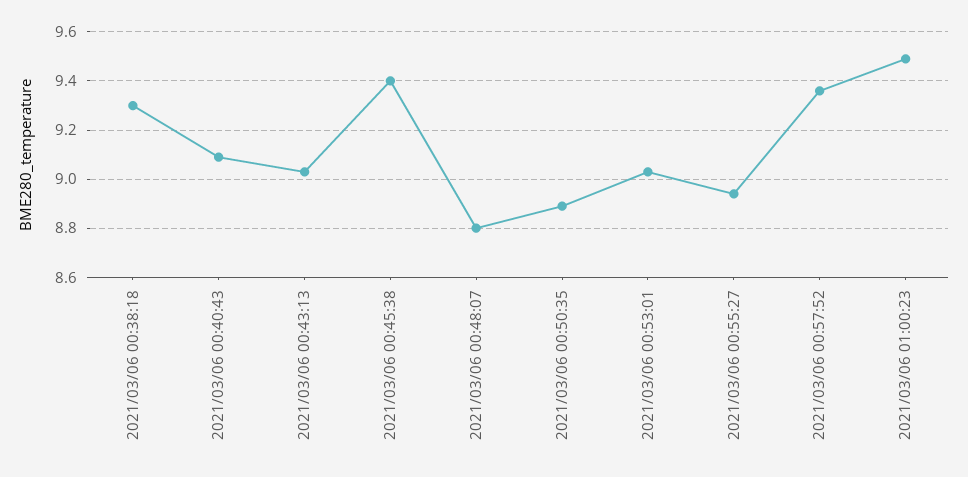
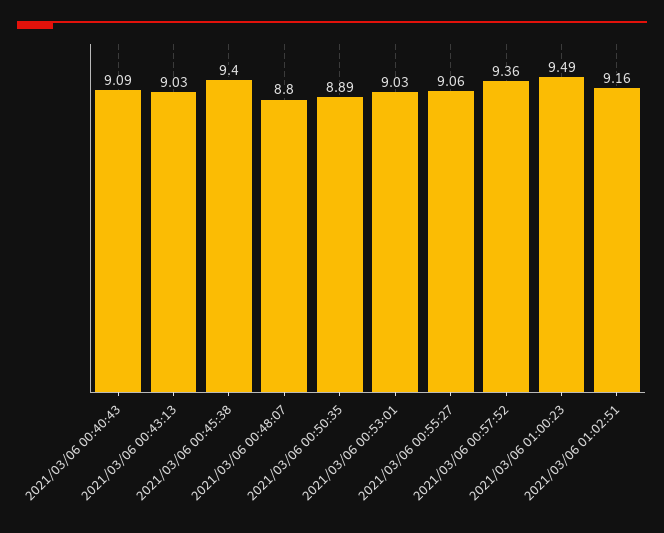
2021/03/06 00:38:18: 9.3 -> none
2021/03/06 00:55:27: 8.95 -> 9.06
2021/03/06 01:02:51: none -> 9.16

